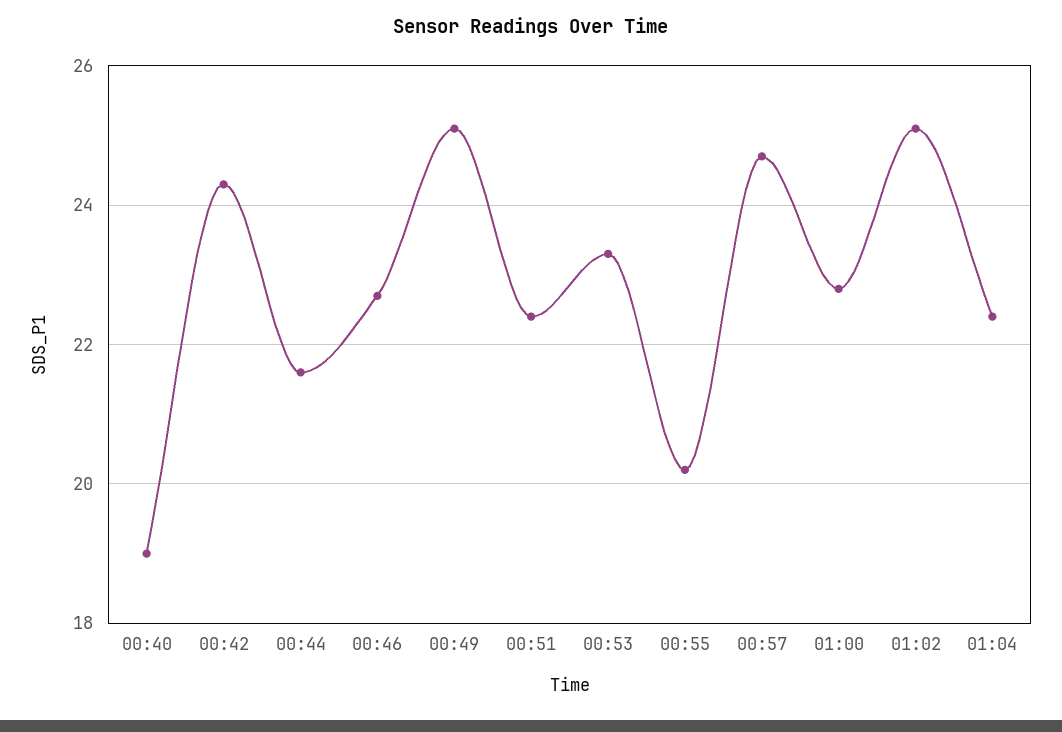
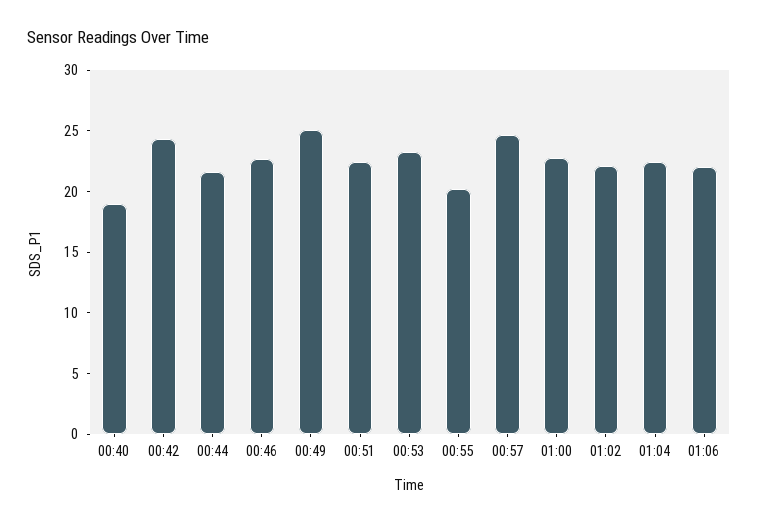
01:02: 25 -> 22
01:06: none -> 22

